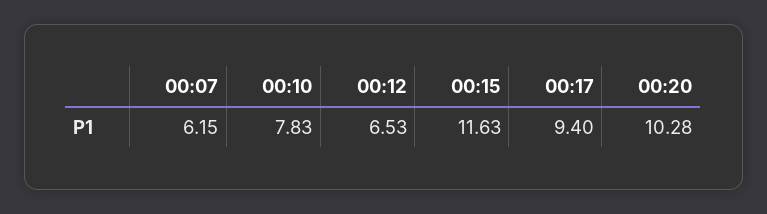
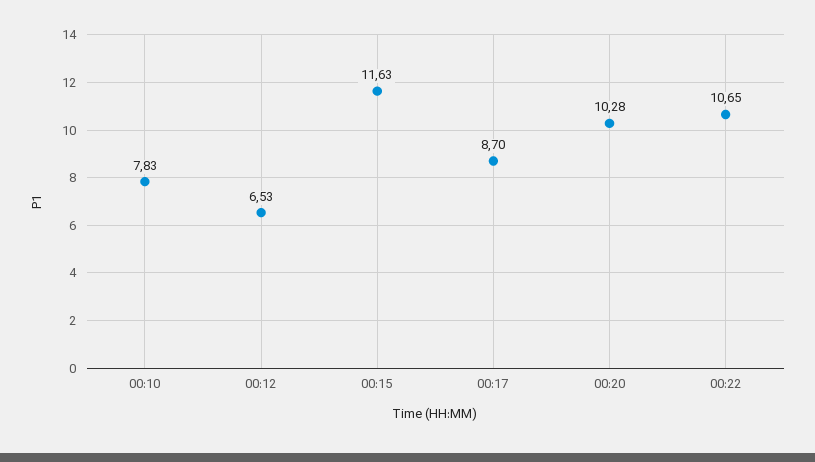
00:07: 6.15 -> none
00:17: 9.4 -> 8.7
00:22: none -> 10.65

